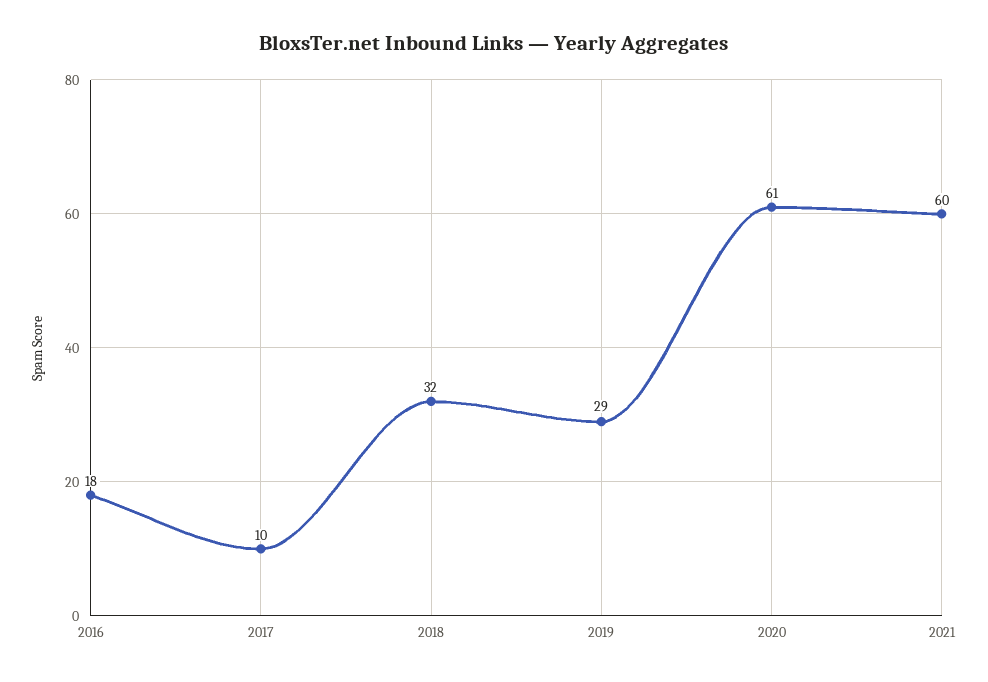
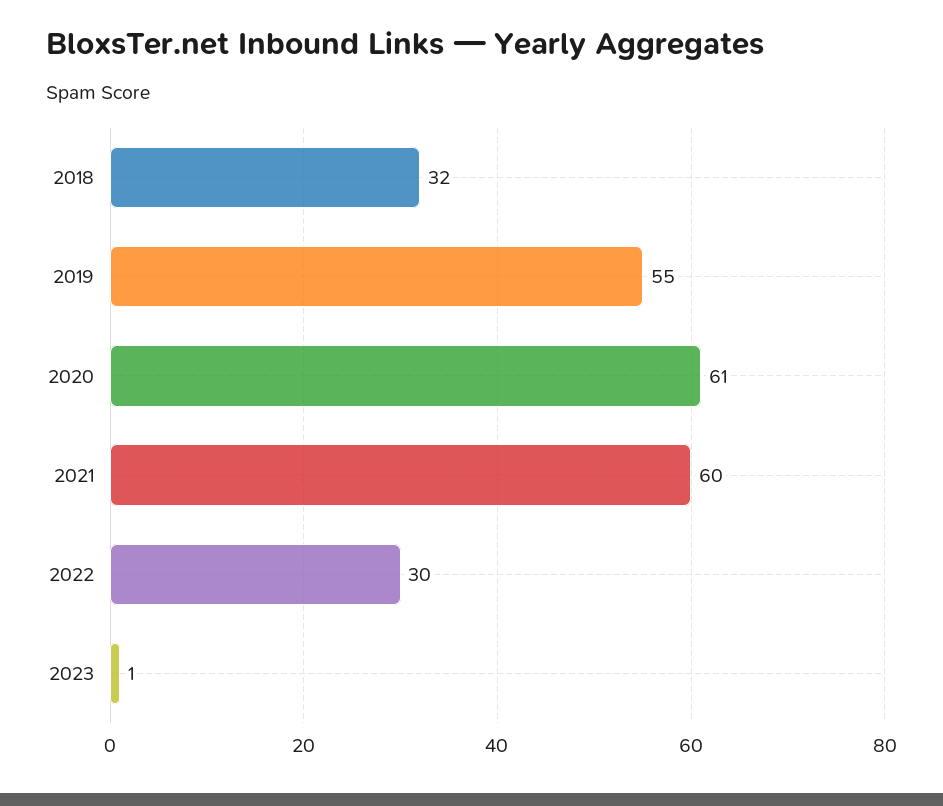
2016: 18 -> none
2017: 10 -> none
2019: 29 -> 55
2022: none -> 30
2023: none -> 1

